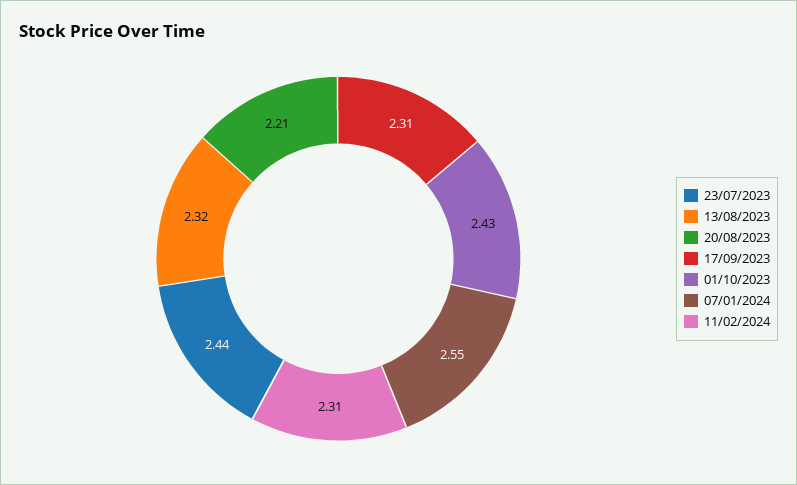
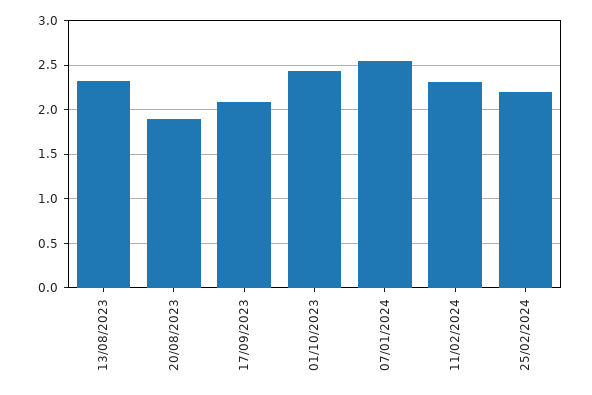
23/07/2023: 2.44 -> none
20/08/2023: 2.21 -> 1.9
17/09/2023: 2.31 -> 2.1
25/02/2024: none -> 2.2

